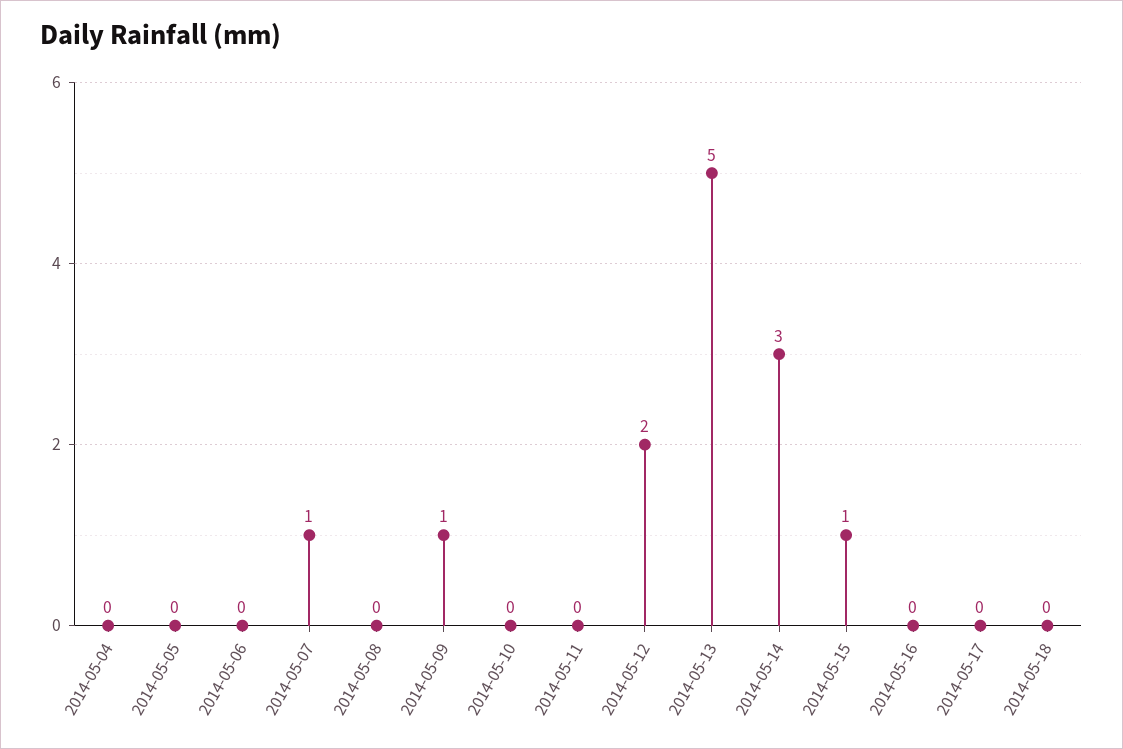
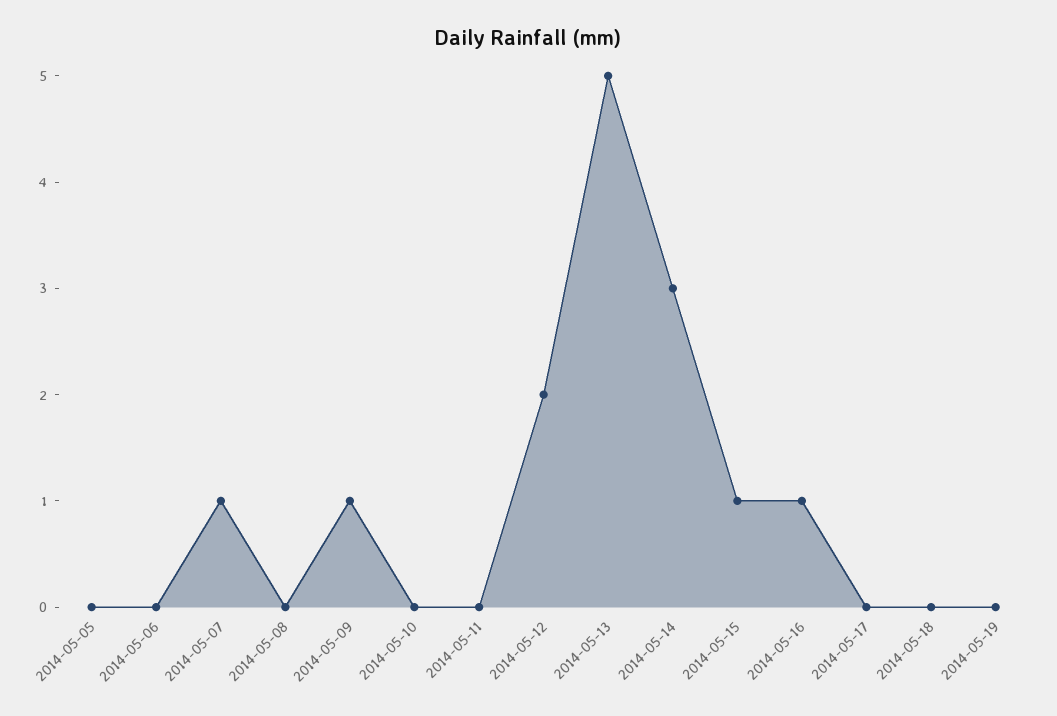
2014-05-04: 0 -> none
2014-05-16: 0 -> 1
2014-05-19: none -> 0

